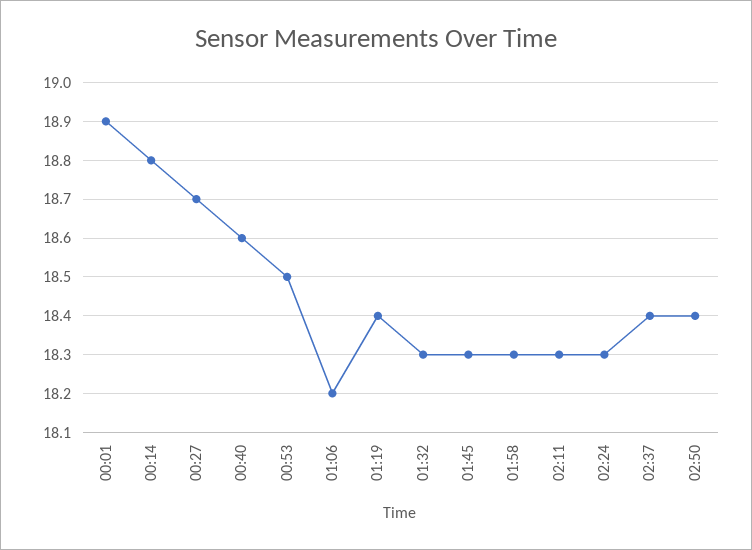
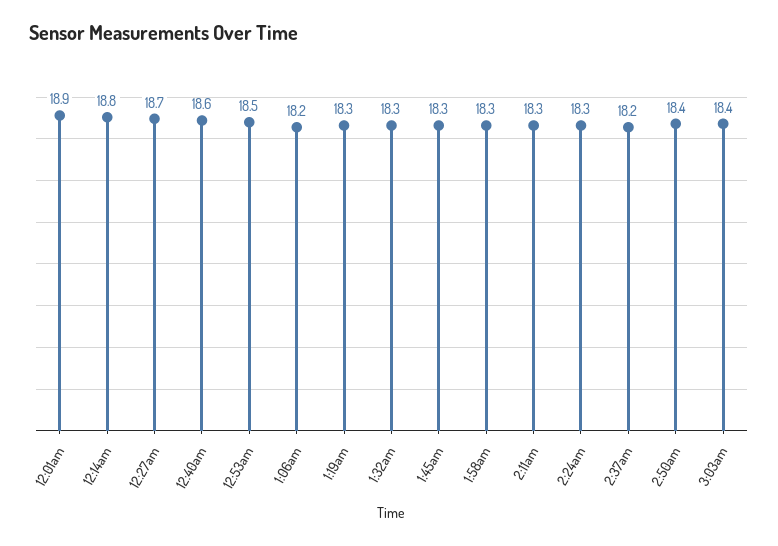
01:19: 18.4 -> 18.3
02:37: 18.4 -> 18.2
3:03am: none -> 18.4

